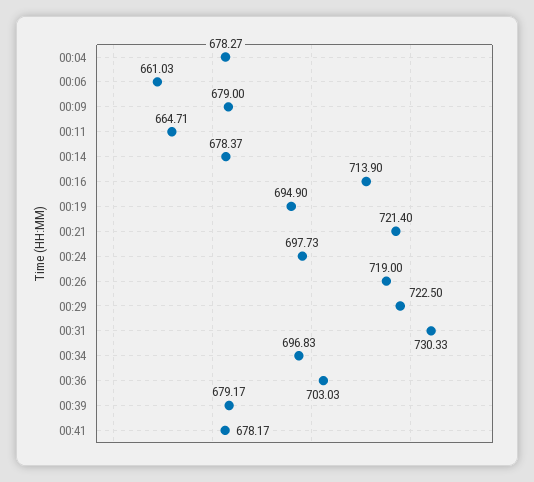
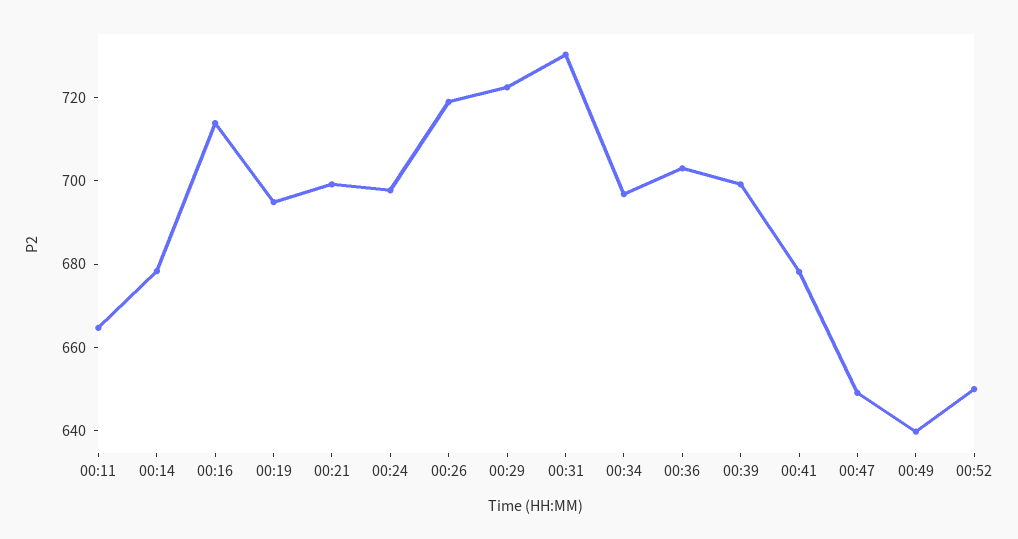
00:04: 678.27 -> none
00:06: 661.03 -> none
00:09: 679 -> none
00:21: 721.4 -> 700
00:39: 679.17 -> 700
00:47: none -> 650
00:49: none -> 640
00:52: none -> 650

